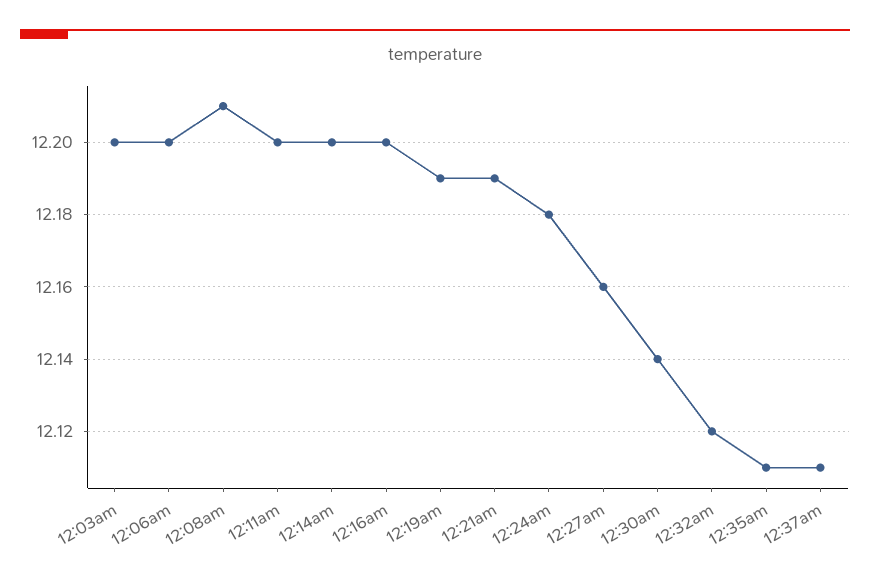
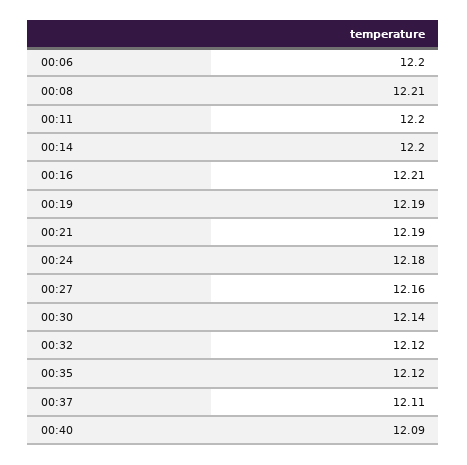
12:03am: 12.2 -> none
12:16am: 12.2 -> 12.21
12:35am: 12.11 -> 12.12
00:40: none -> 12.09

